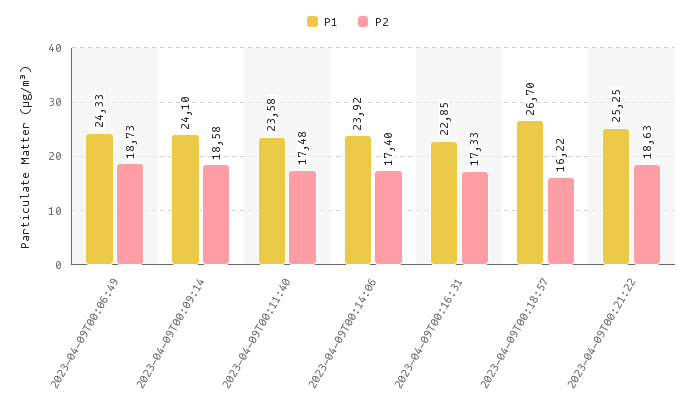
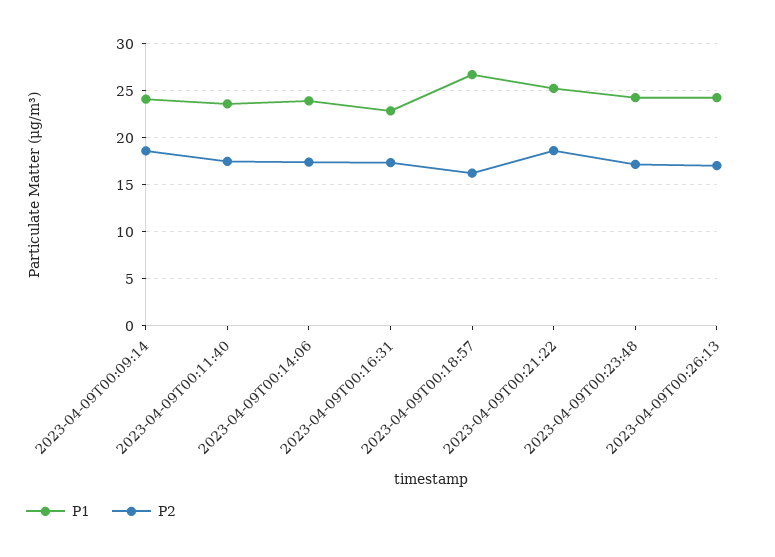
P1, 2023-04-09T00:06:49: 24.33 -> none
P2, 2023-04-09T00:06:49: 18.73 -> none
P1, 2023-04-09T00:23:48: none -> 24
P2, 2023-04-09T00:23:48: none -> 17
P1, 2023-04-09T00:26:13: none -> 24
P2, 2023-04-09T00:26:13: none -> 17

